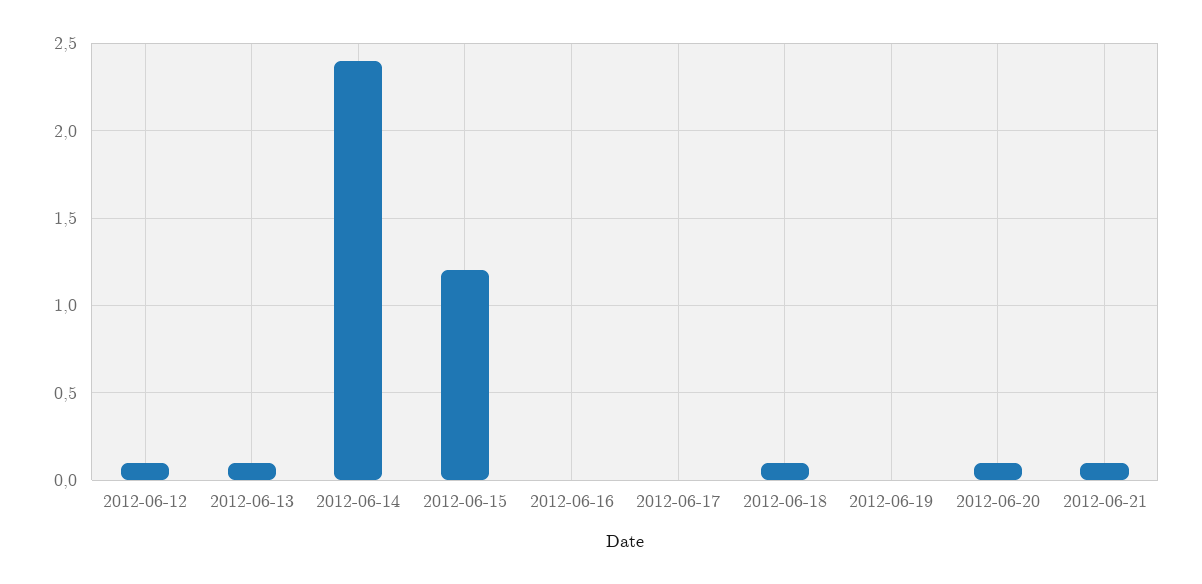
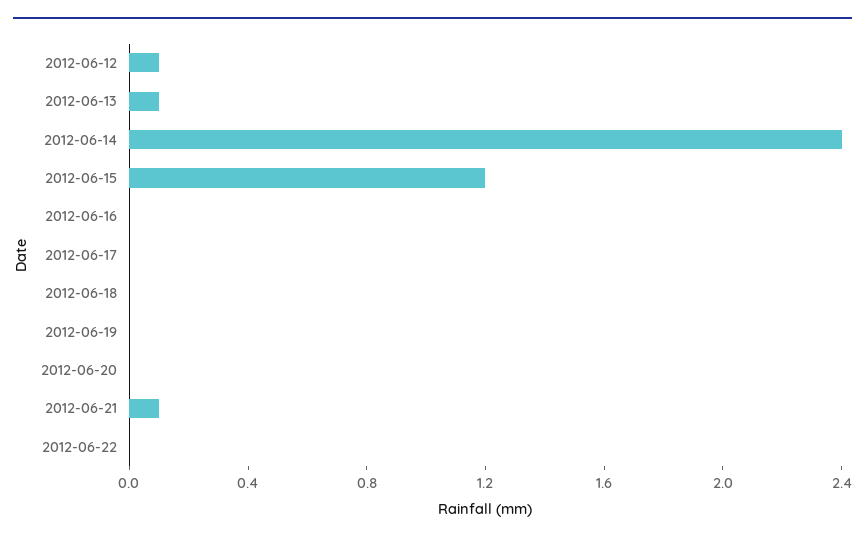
2012-06-18: 0.1 -> 0
2012-06-20: 0.1 -> 0
2012-06-22: none -> 0

